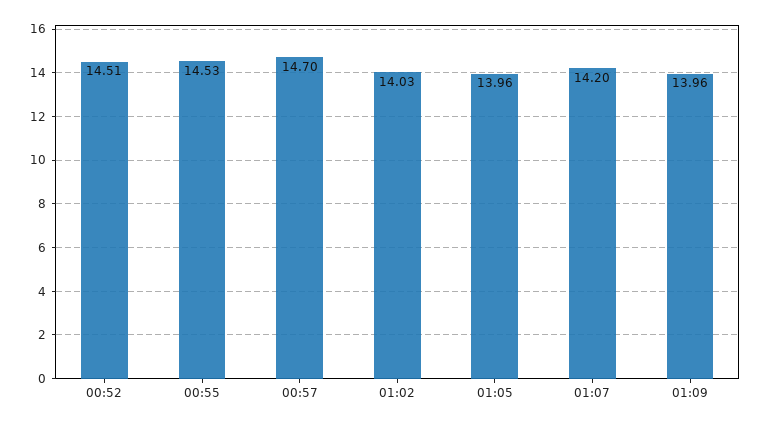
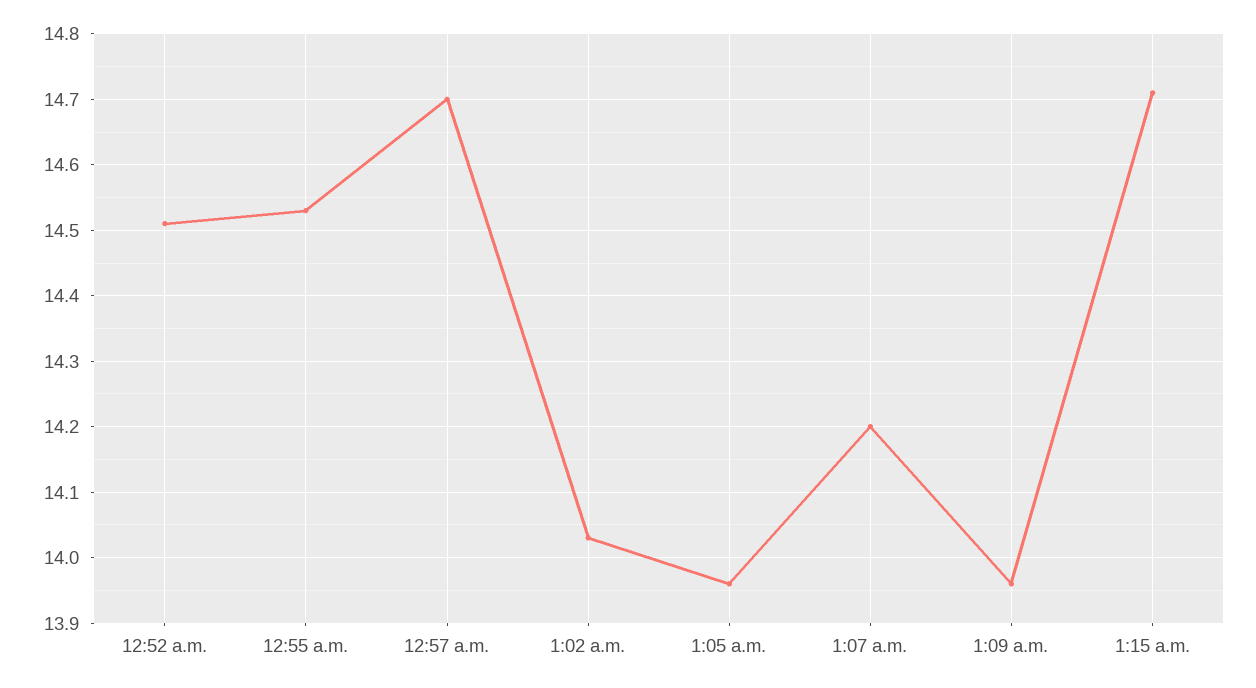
1:15 a.m.: none -> 14.71

